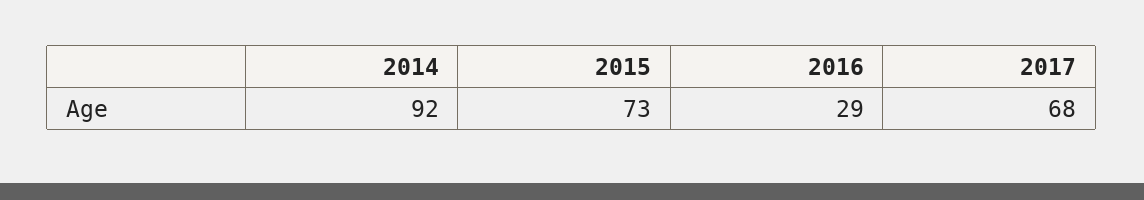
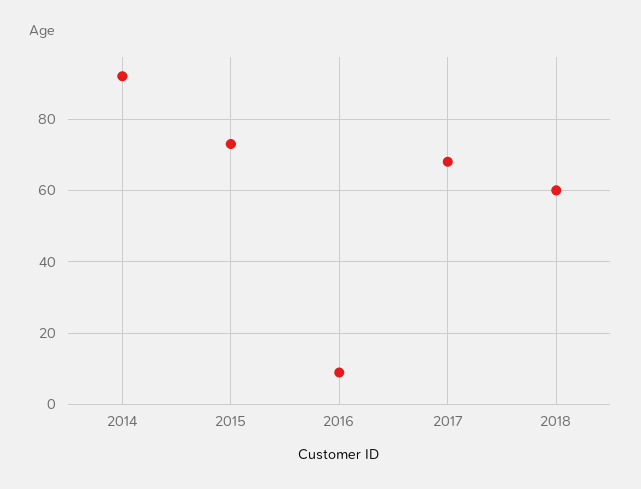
2016: 29 -> 10
2018: none -> 60

